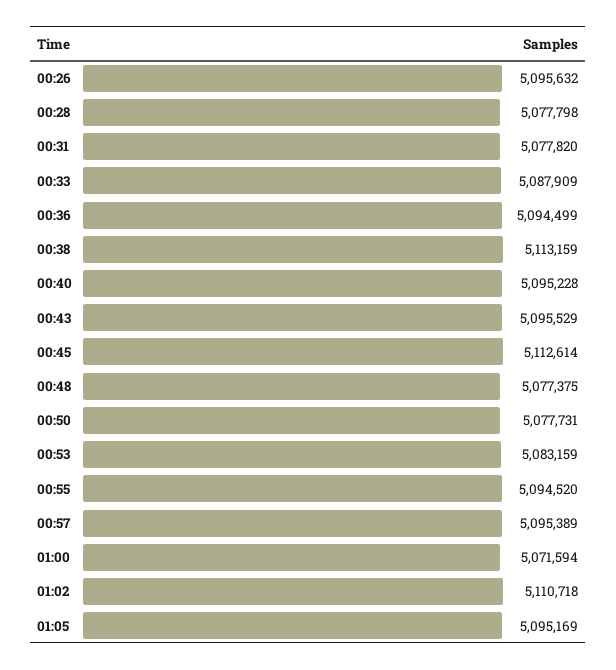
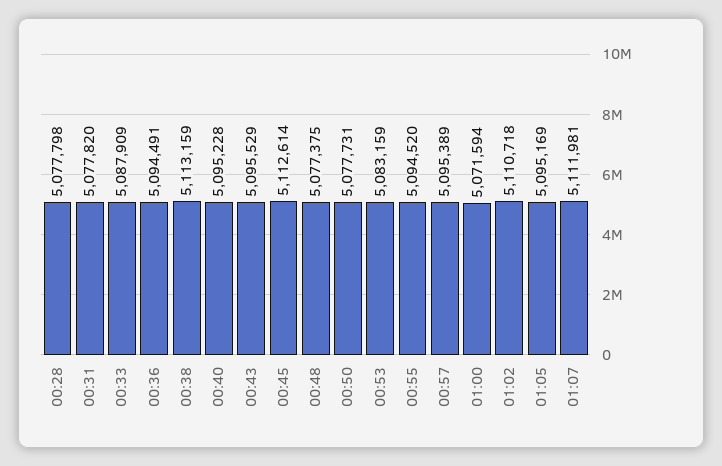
00:26: 5095632 -> none
00:36: 5094499 -> 5094491
01:07: none -> 5111981

